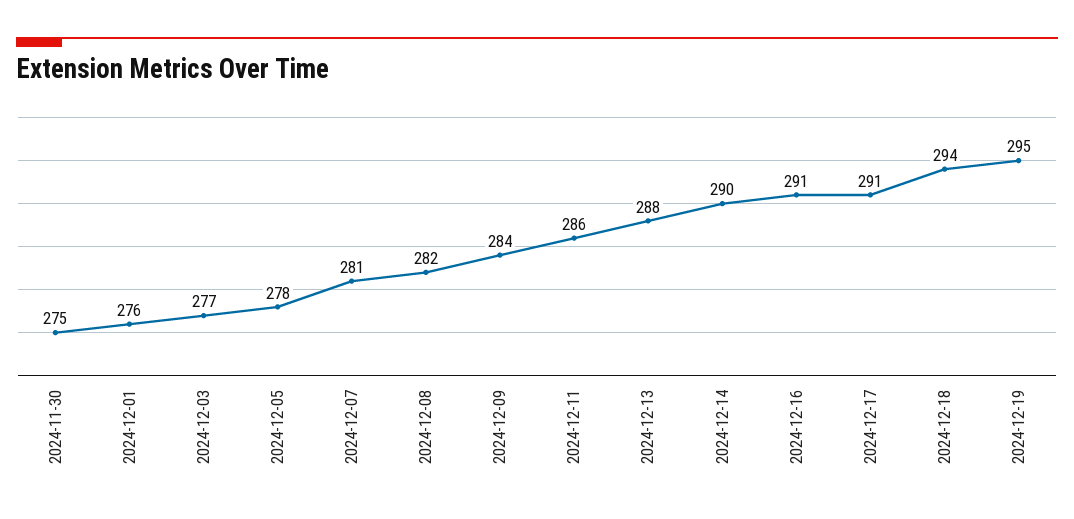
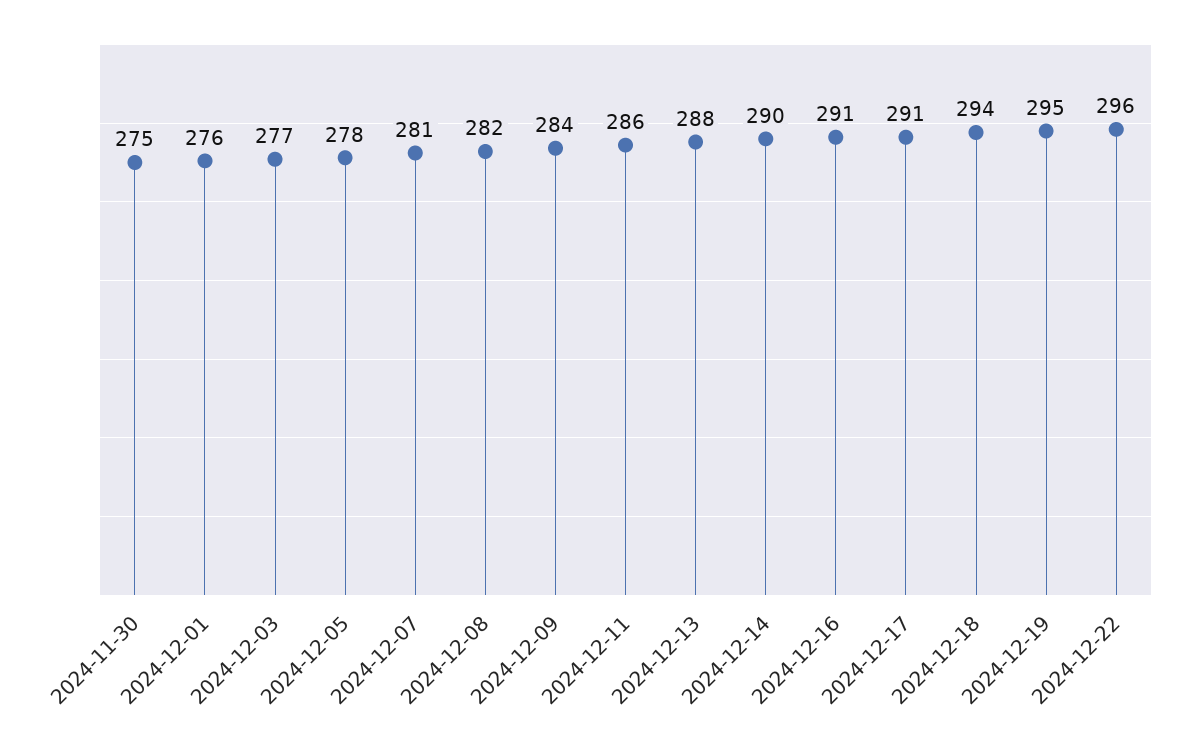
2024-12-22: none -> 296

